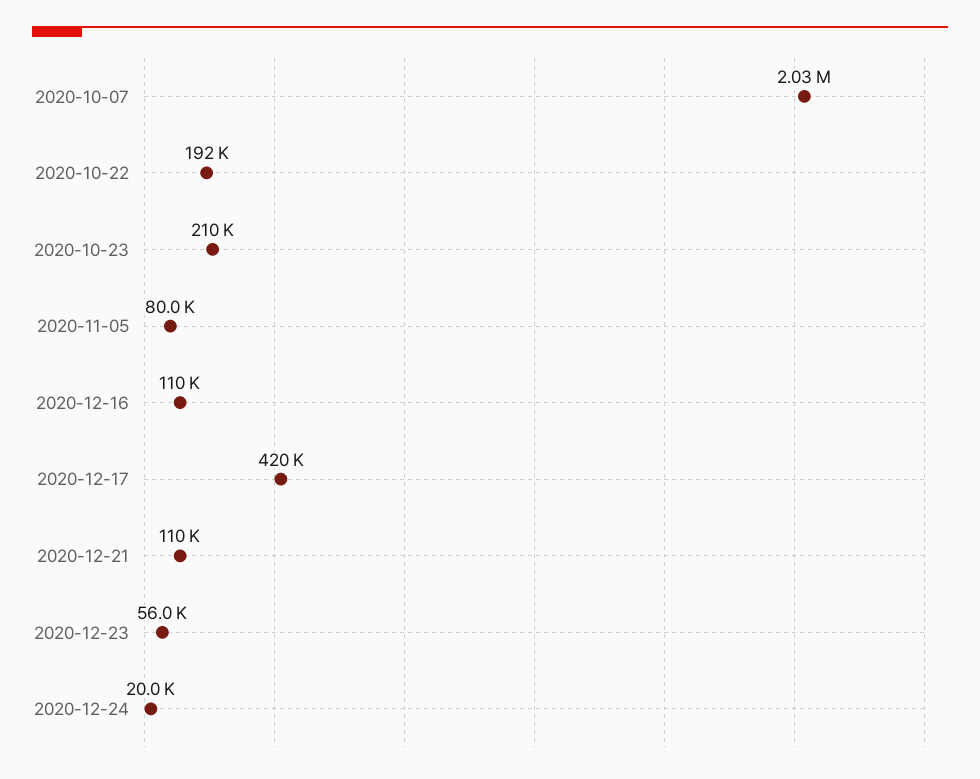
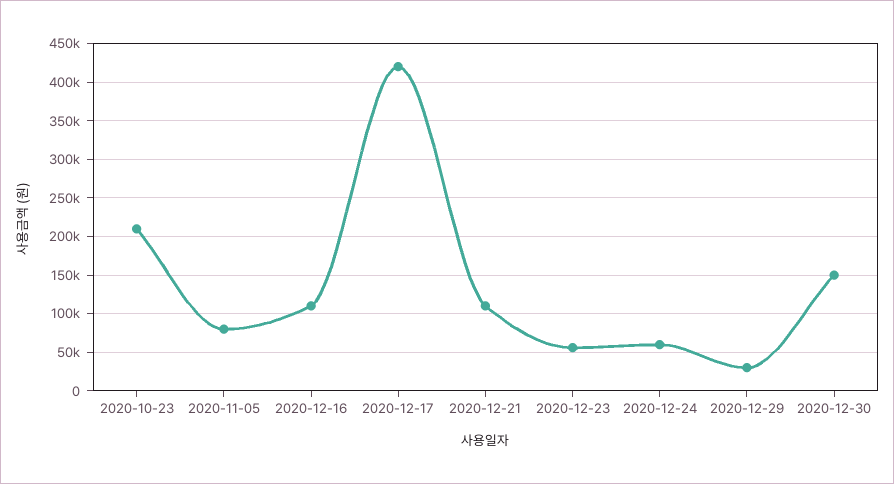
2020-10-07: 2030000 -> none
2020-10-22: 192000 -> none
2020-12-24: 20000 -> 60000
2020-12-29: none -> 30000
2020-12-30: none -> 150000

